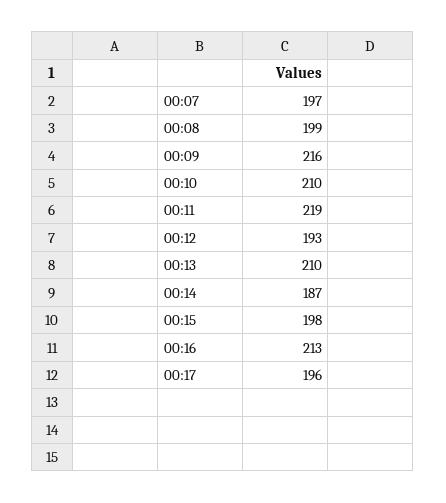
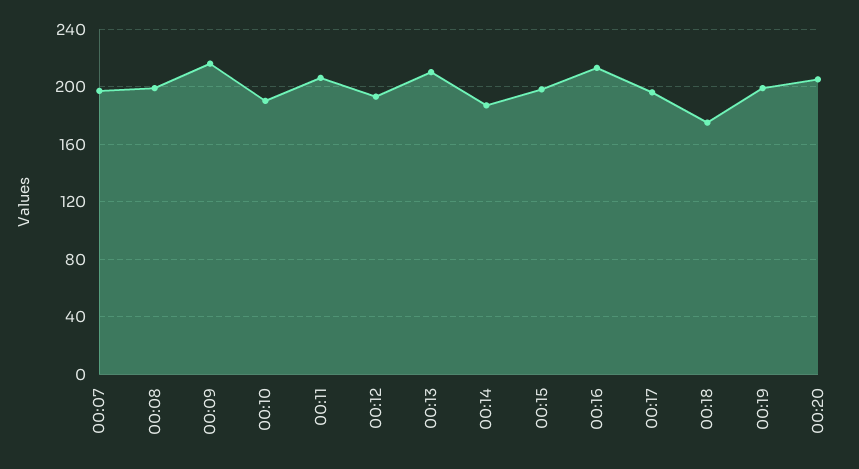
00:10: 210 -> 190
00:11: 219 -> 205
00:18: none -> 175
00:19: none -> 200
00:20: none -> 205

